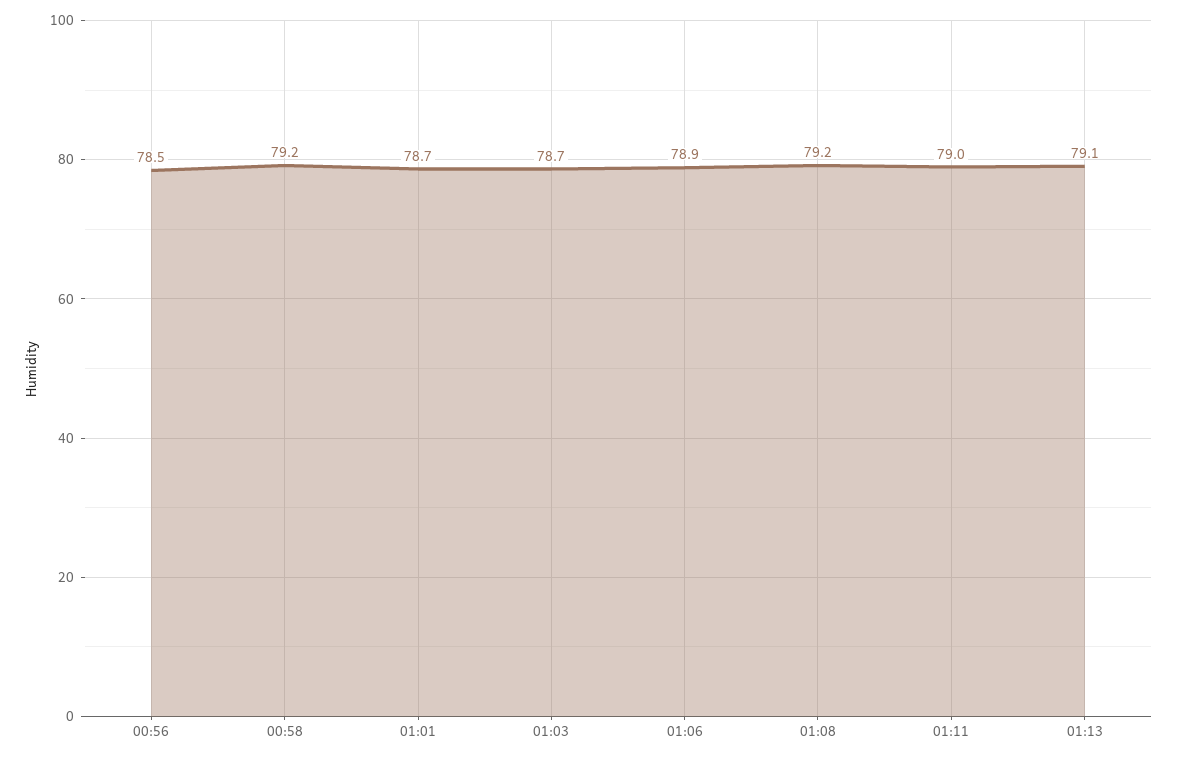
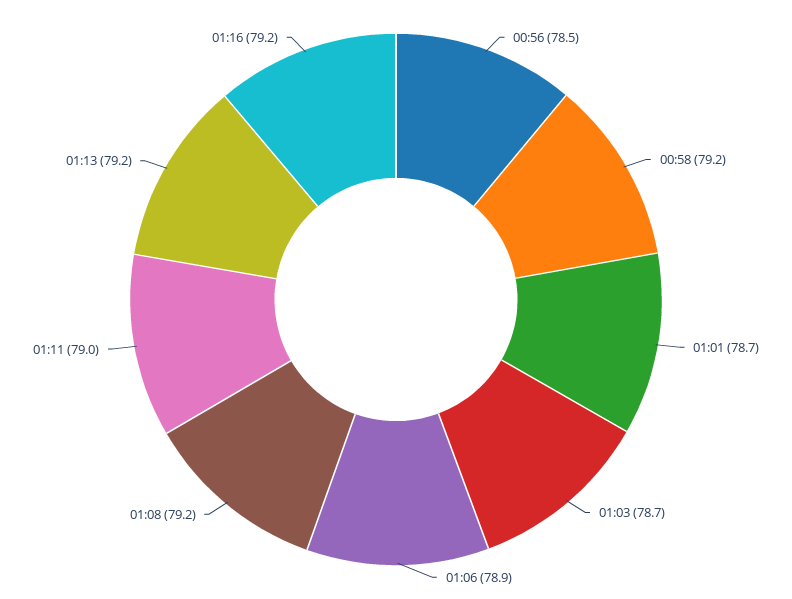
01:13: 79.1 -> 79.2
01:16: none -> 79.2

